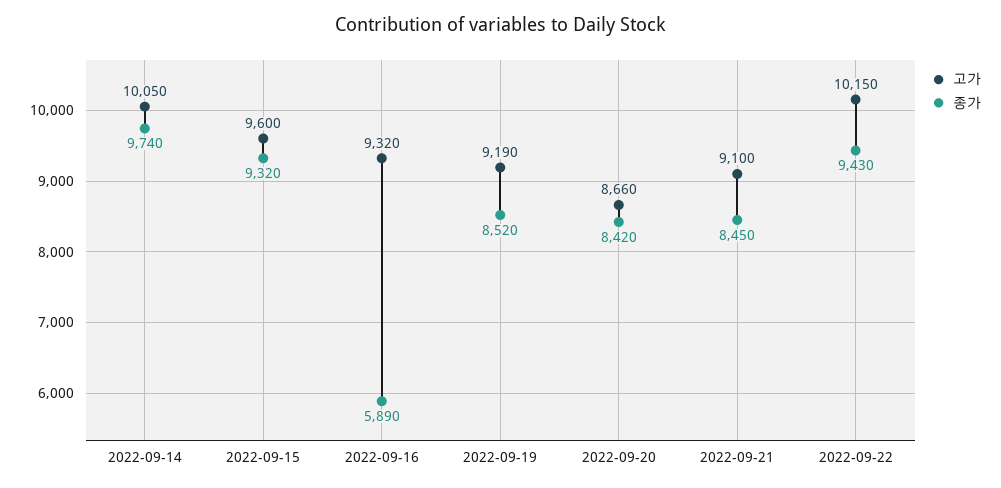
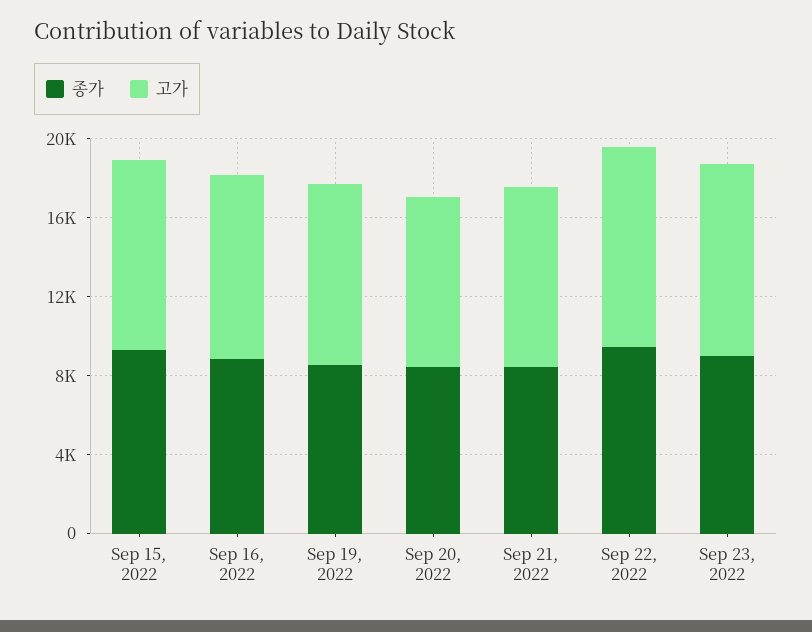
고가, 2022-09-14: 10050 -> none
종가, 2022-09-14: 9740 -> none
종가, 2022-09-16: 5890 -> 9000
종가, Sep 23, 2022: none -> 9000
고가, Sep 23, 2022: none -> 10000

